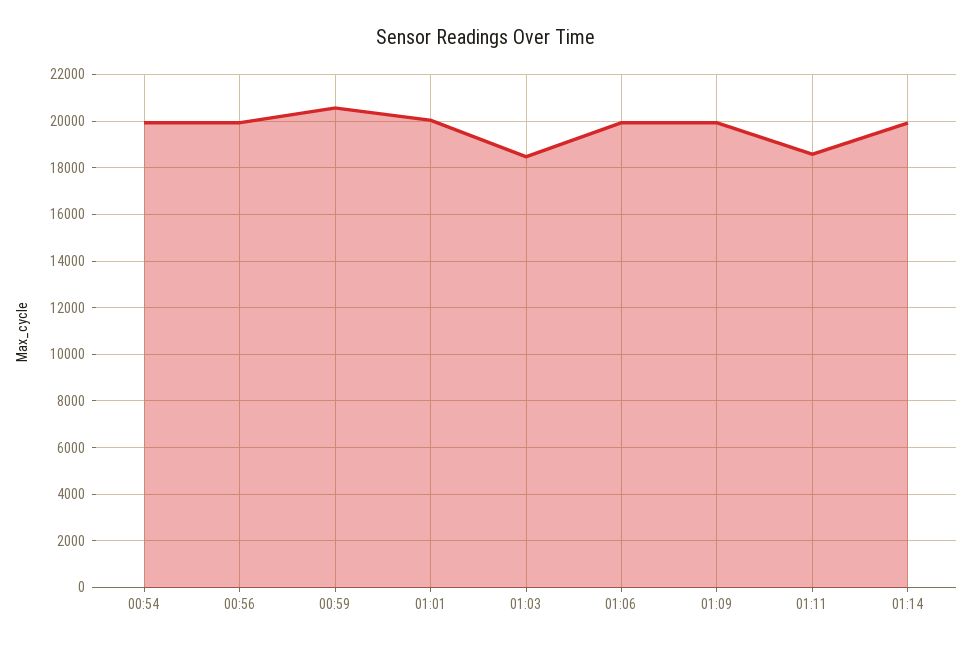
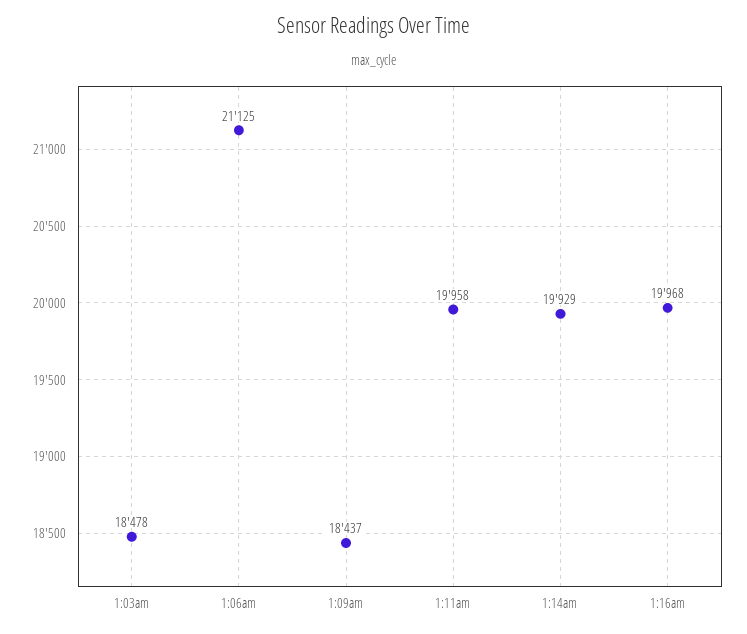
00:54: 20000 -> none
00:56: 20000 -> none
00:59: 20500 -> none
01:01: 20000 -> none
01:06: 20000 -> 21125
01:09: 20000 -> 18437
01:11: 18500 -> 19958
1:16am: none -> 19968

